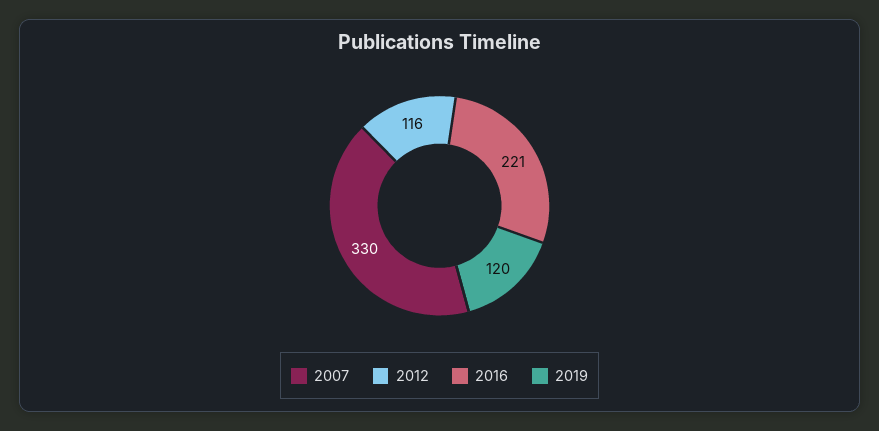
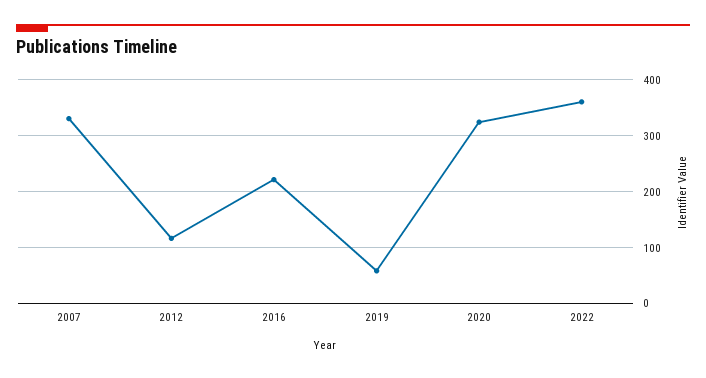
2019: 120 -> 60
2020: none -> 320
2022: none -> 360

